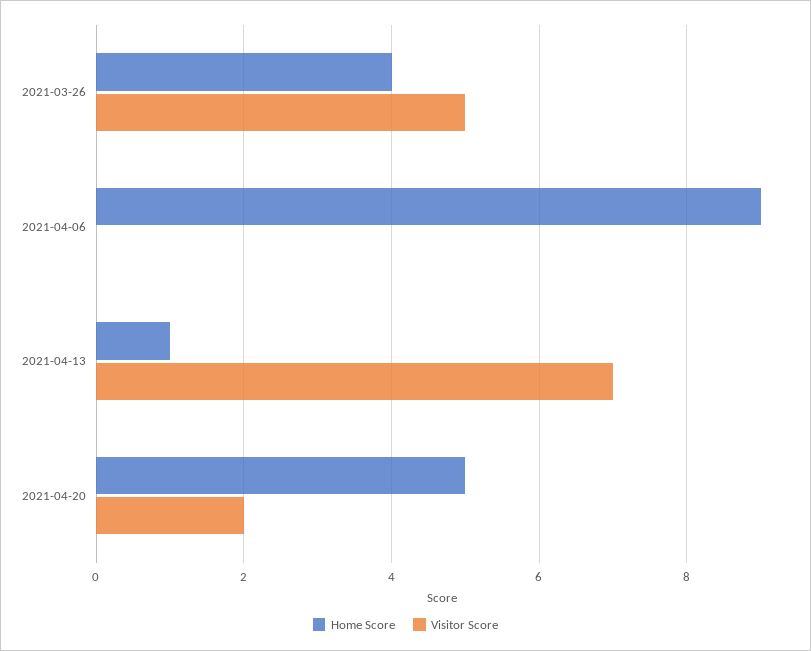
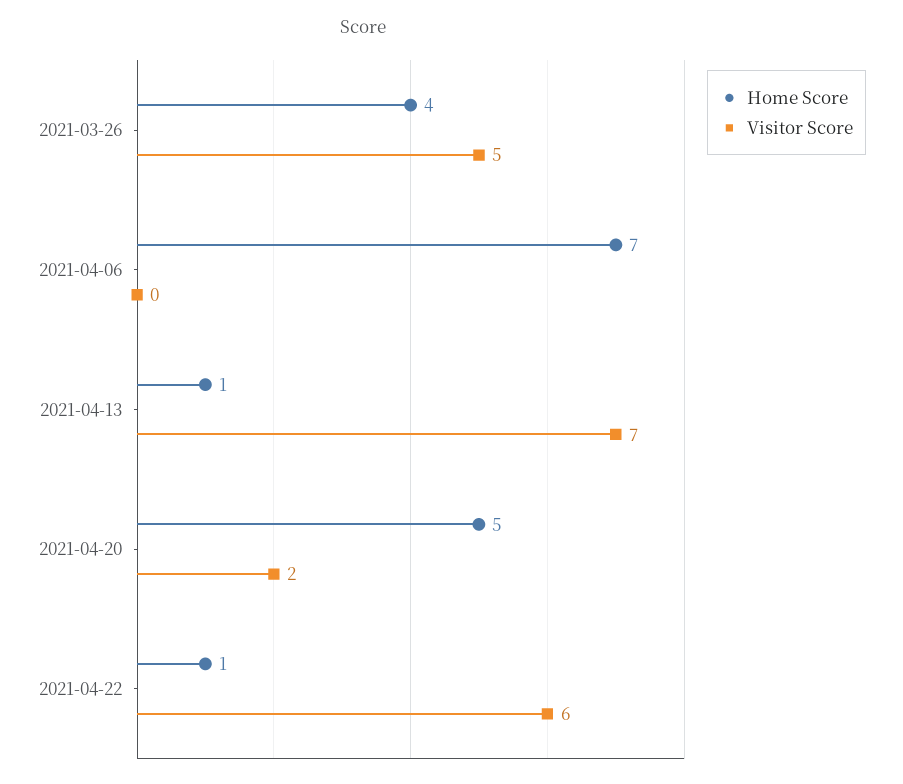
Home Score, 2021-04-06: 9 -> 7
Home Score, 2021-04-22: none -> 1
Visitor Score, 2021-04-22: none -> 6

